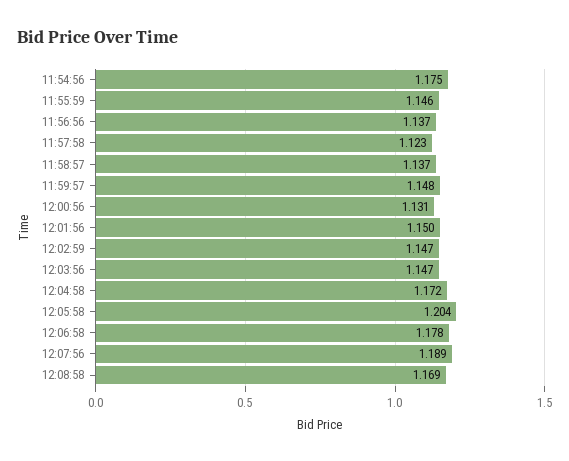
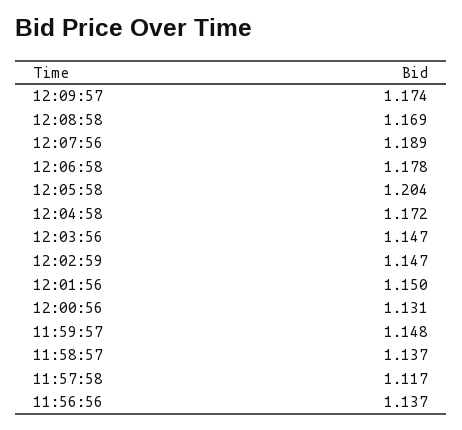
11:54:56: 1.175 -> none
11:55:59: 1.146 -> none
11:57:58: 1.123 -> 1.117
12:09:57: none -> 1.174

